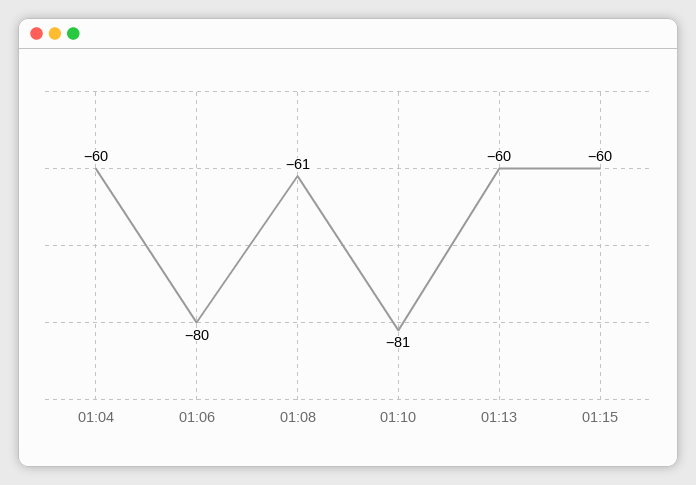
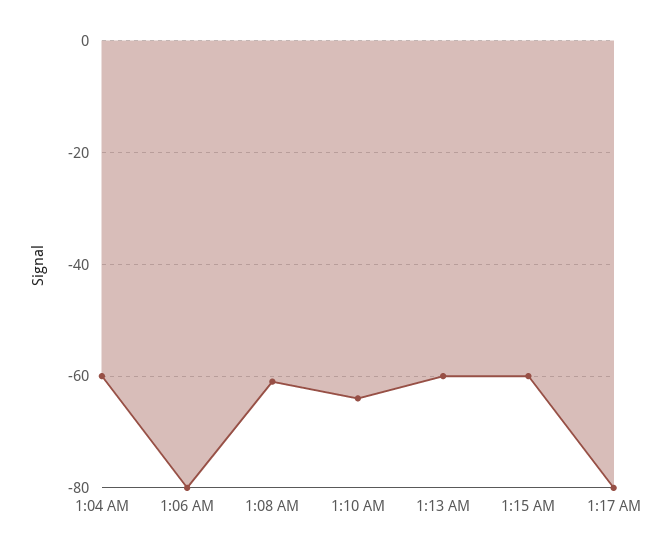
01:10: -81 -> -65
1:17 AM: none -> -80

